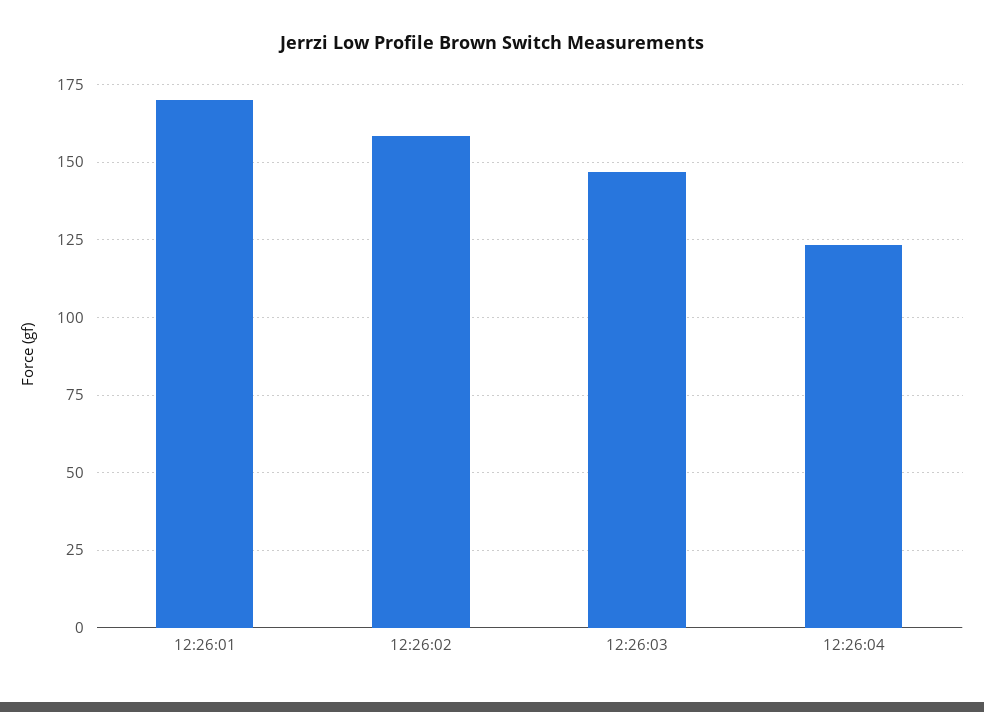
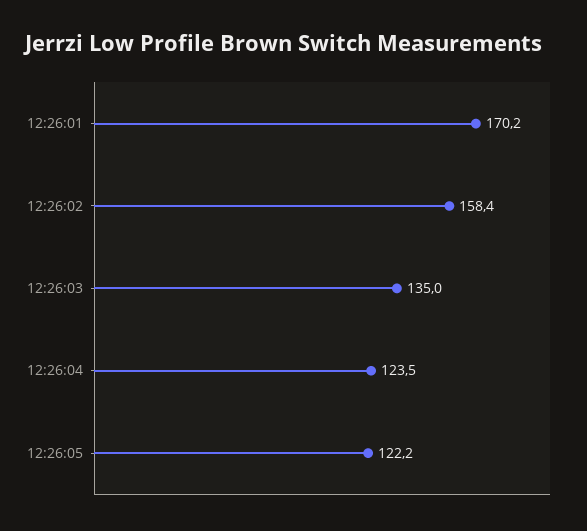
12:26:03: 147.5 -> 135
12:26:05: none -> 122.2

